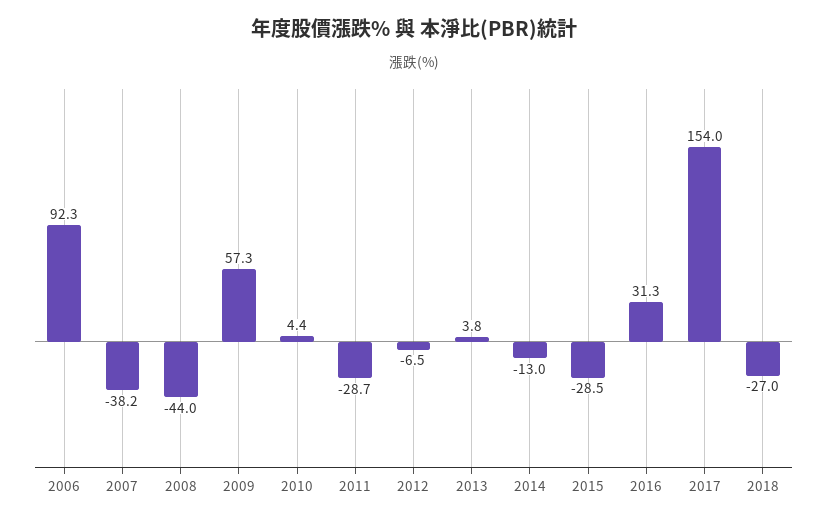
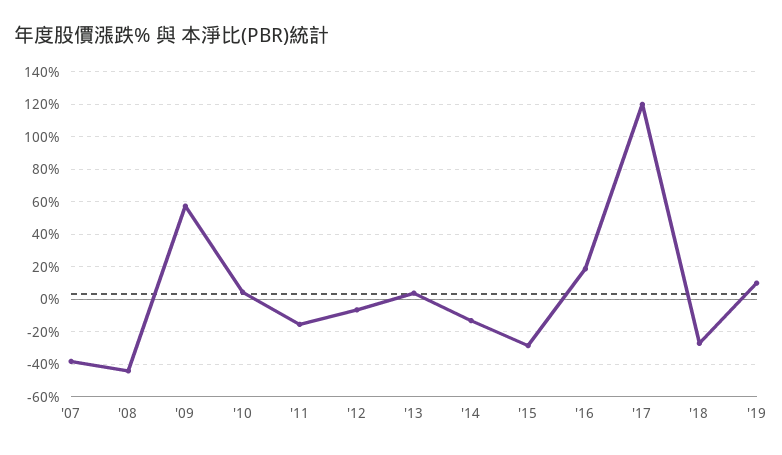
2006: 92.3 -> none
2011: -28.7 -> -15
2016: 31.3 -> 20
2017: 154 -> 120
'19: none -> 10

